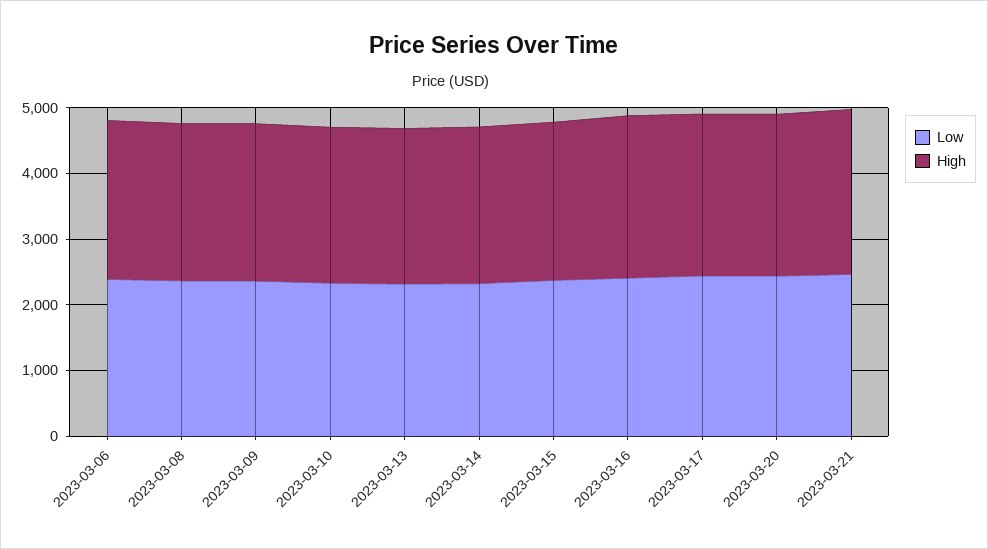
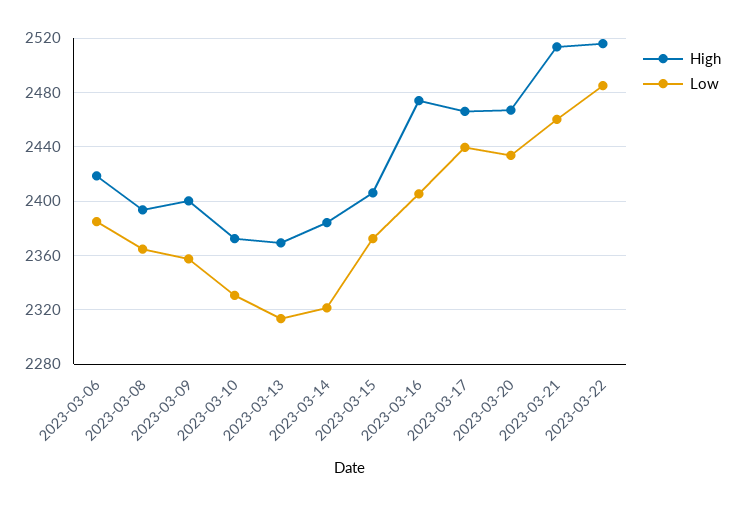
High, 2023-03-22: none -> 2515
Low, 2023-03-22: none -> 2485

